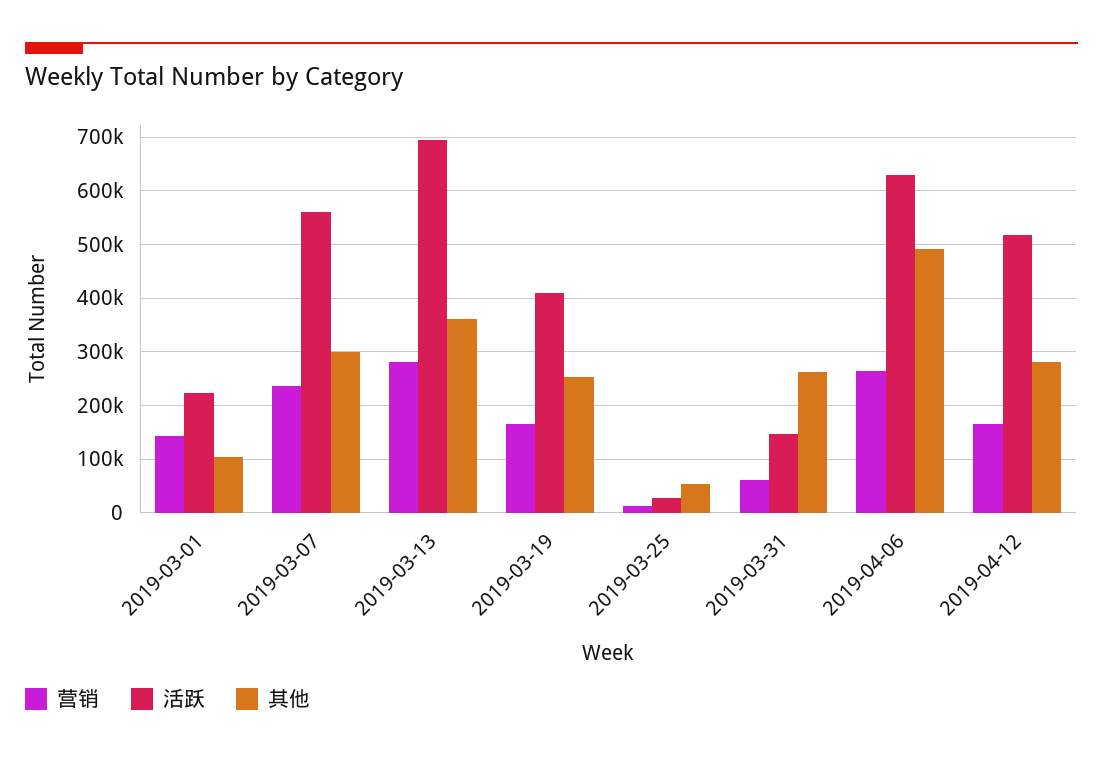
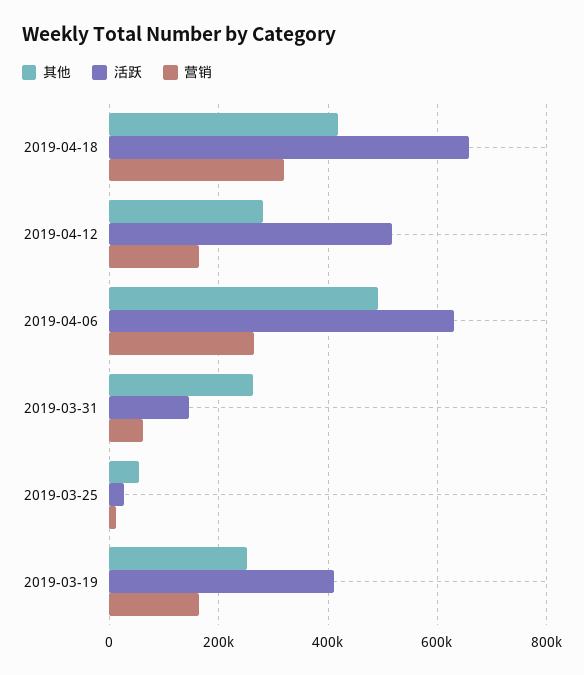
营销, 2019-03-01: 140000 -> none
活跃, 2019-03-01: 220000 -> none
其他, 2019-03-01: 100000 -> none
营销, 2019-03-07: 240000 -> none
活跃, 2019-03-07: 560000 -> none
其他, 2019-03-07: 300000 -> none
营销, 2019-03-13: 280000 -> none
活跃, 2019-03-13: 700000 -> none
其他, 2019-03-13: 360000 -> none
其他, 2019-04-18: none -> 420000
活跃, 2019-04-18: none -> 660000
营销, 2019-04-18: none -> 320000

